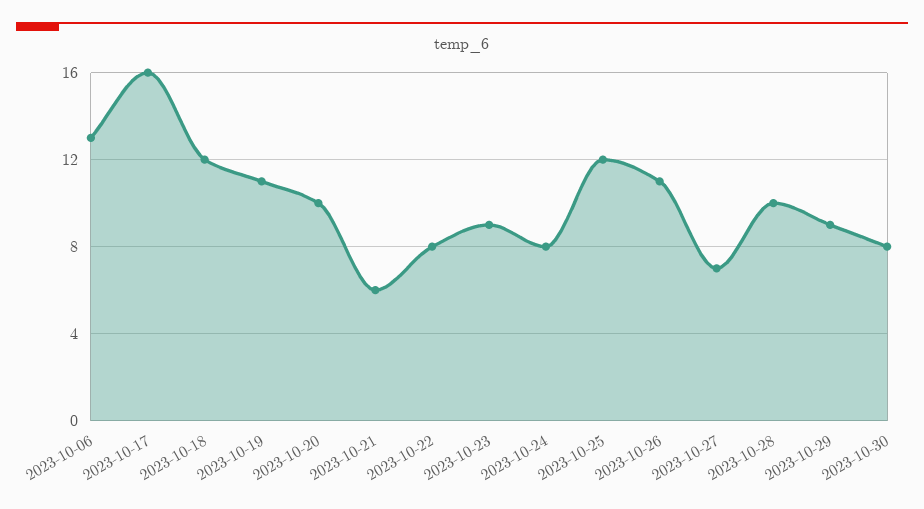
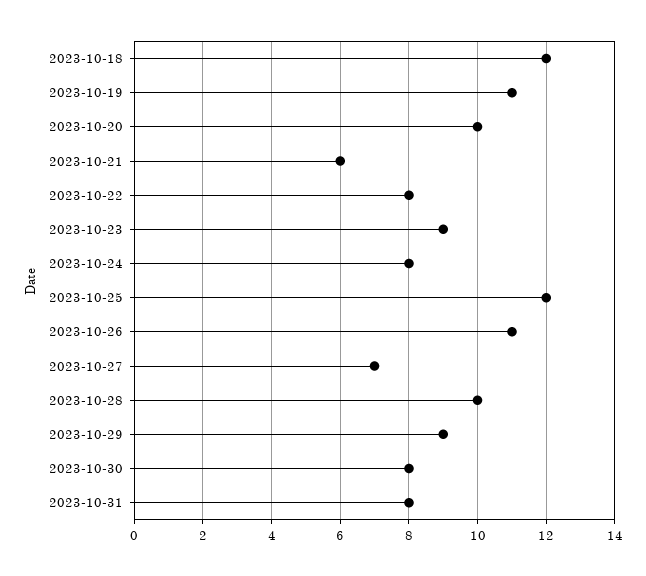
2023-10-06: 13 -> none
2023-10-17: 16 -> none
2023-10-31: none -> 8

